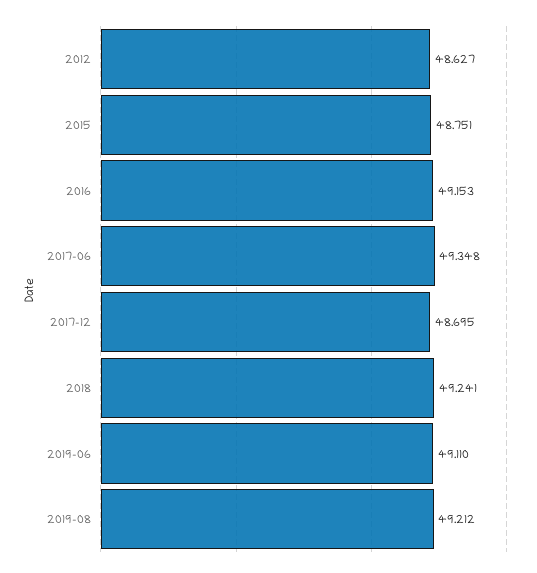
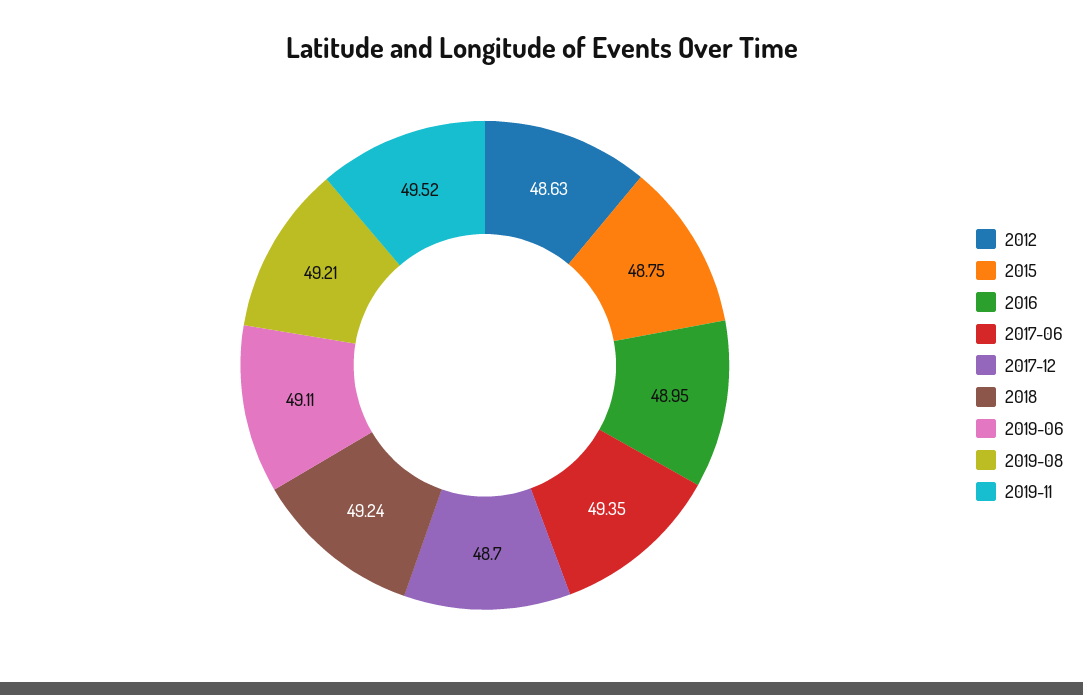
2016: 49.153 -> 48.95
2019-11: none -> 49.52

